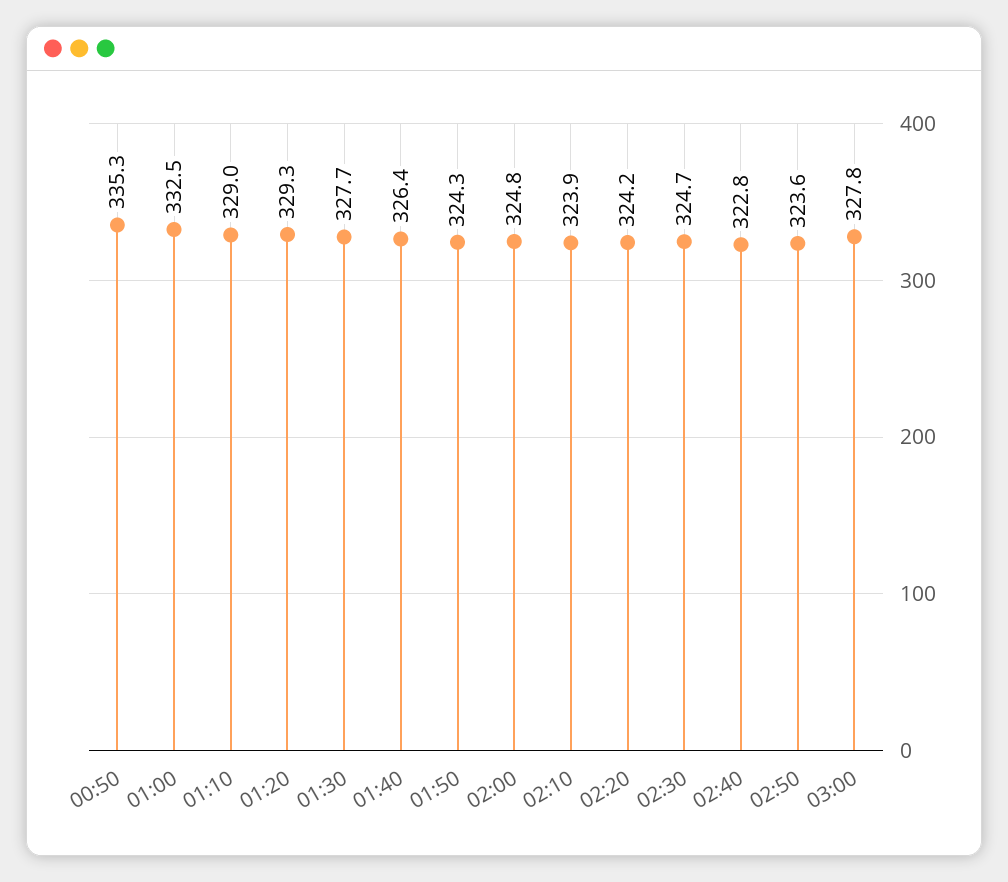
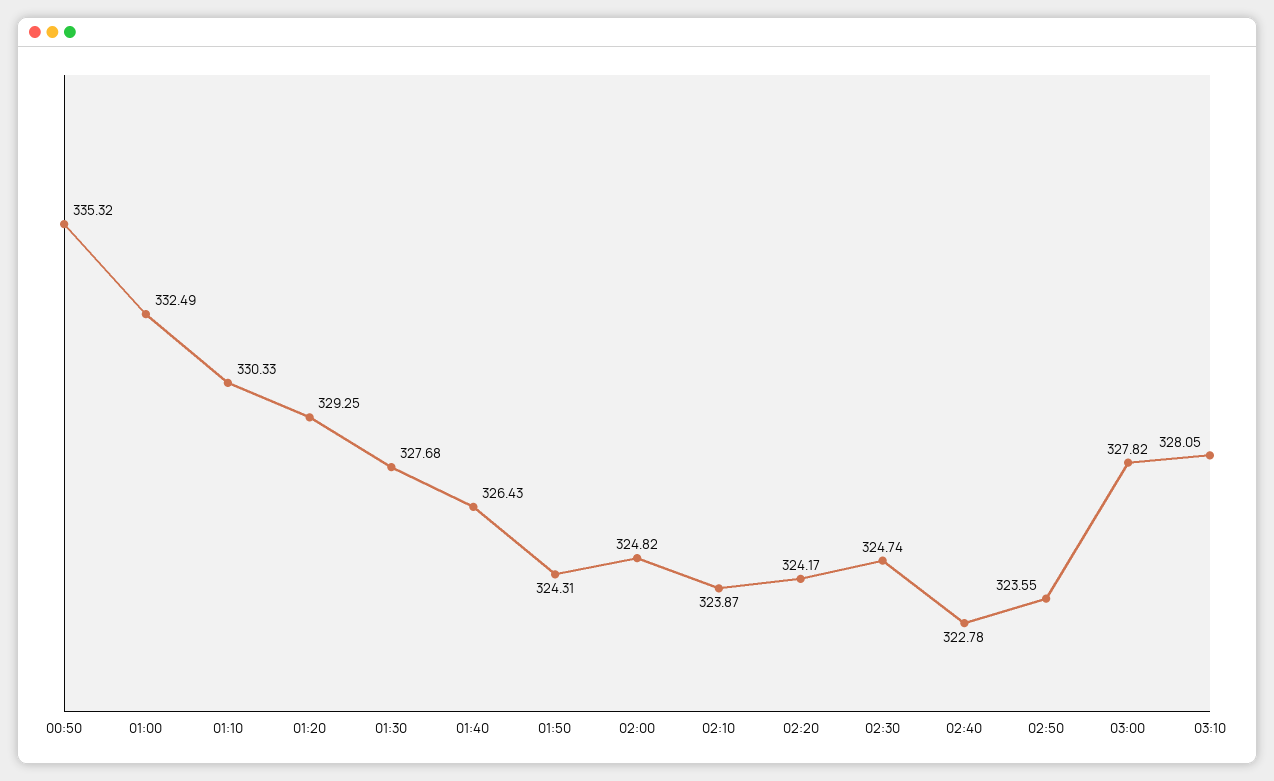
01:10: 329 -> 330.33
03:10: none -> 328.05

